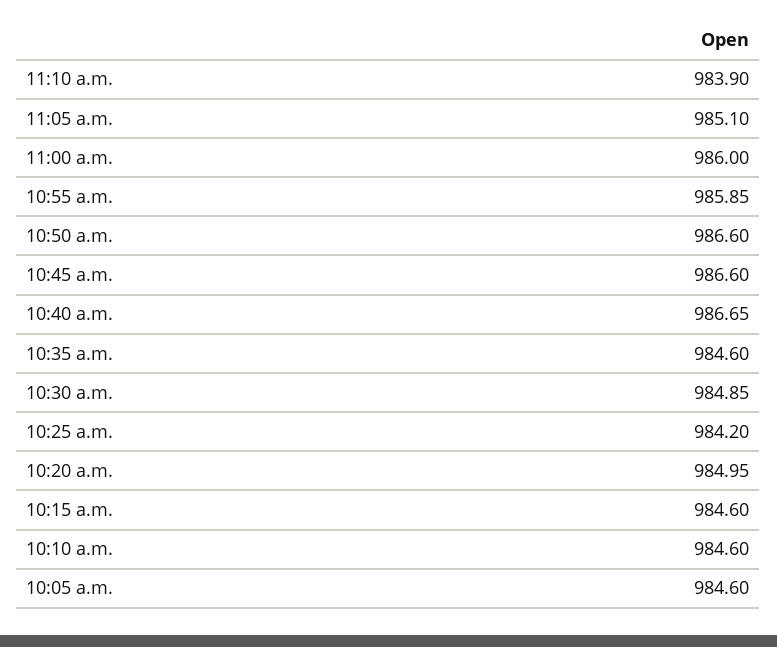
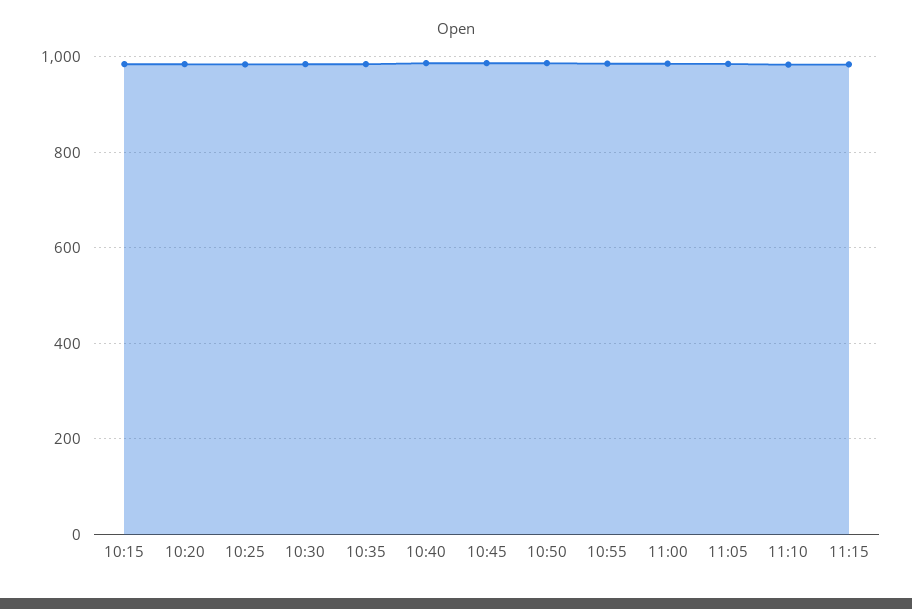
10:10 a.m.: 984.6 -> none
10:05 a.m.: 984.6 -> none
11:15: none -> 980

